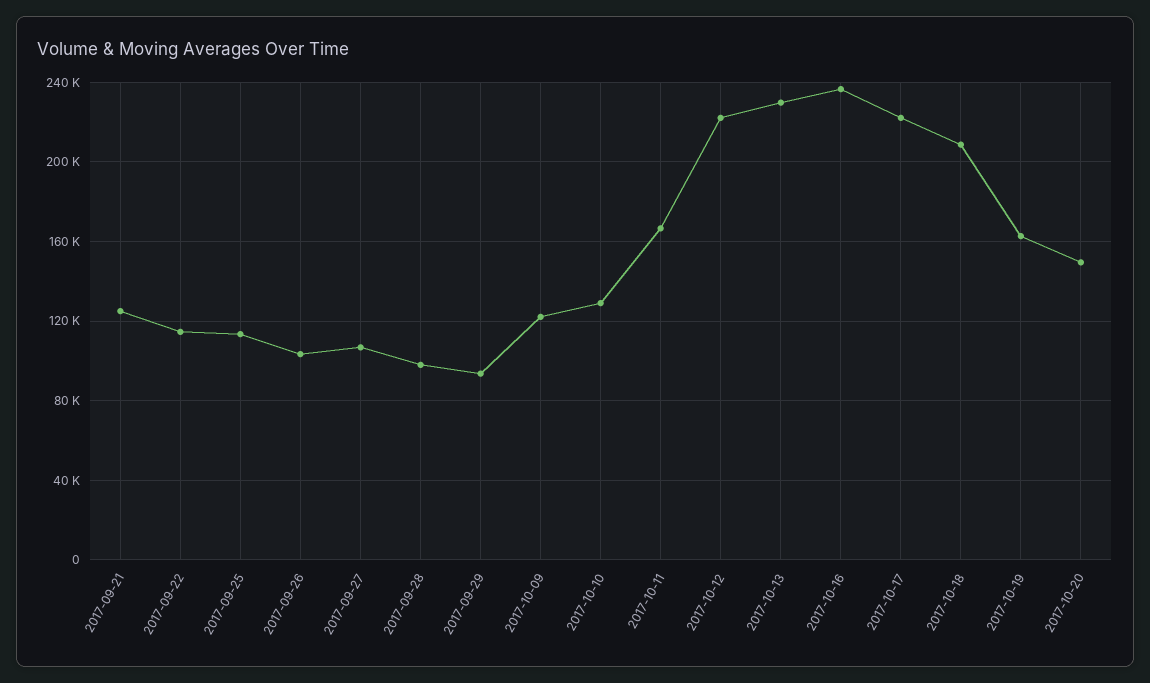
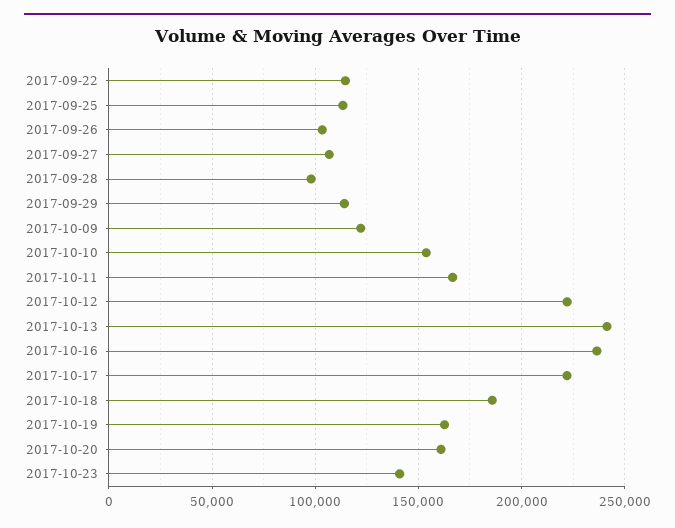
2017-09-21: 125000 -> none
2017-09-29: 95000 -> 115000
2017-10-10: 130000 -> 155000
2017-10-13: 230000 -> 240000
2017-10-18: 210000 -> 185000
2017-10-20: 150000 -> 160000
2017-10-23: none -> 140000

